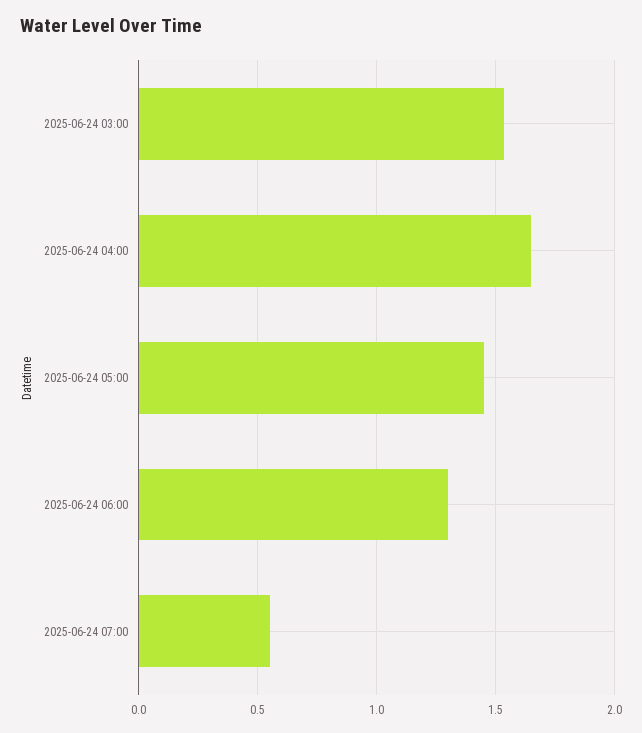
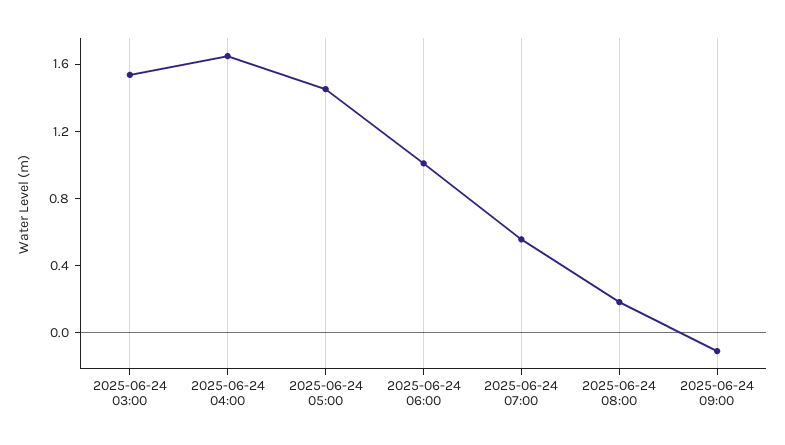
2025-06-24 06:00: 1.3 -> 1
2025-06-24 08:00: none -> 0.2
2025-06-24 09:00: none -> -0.1

